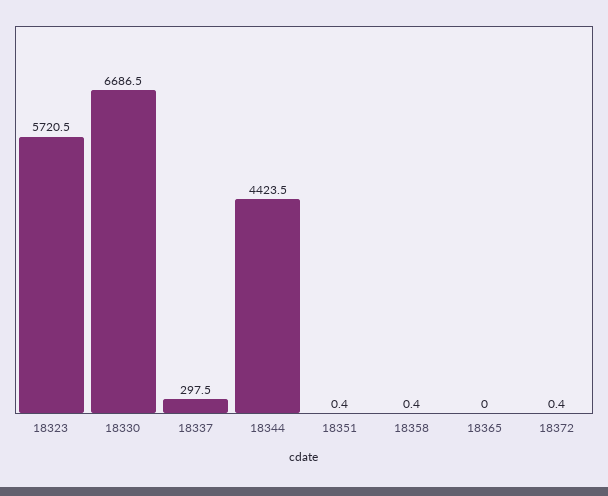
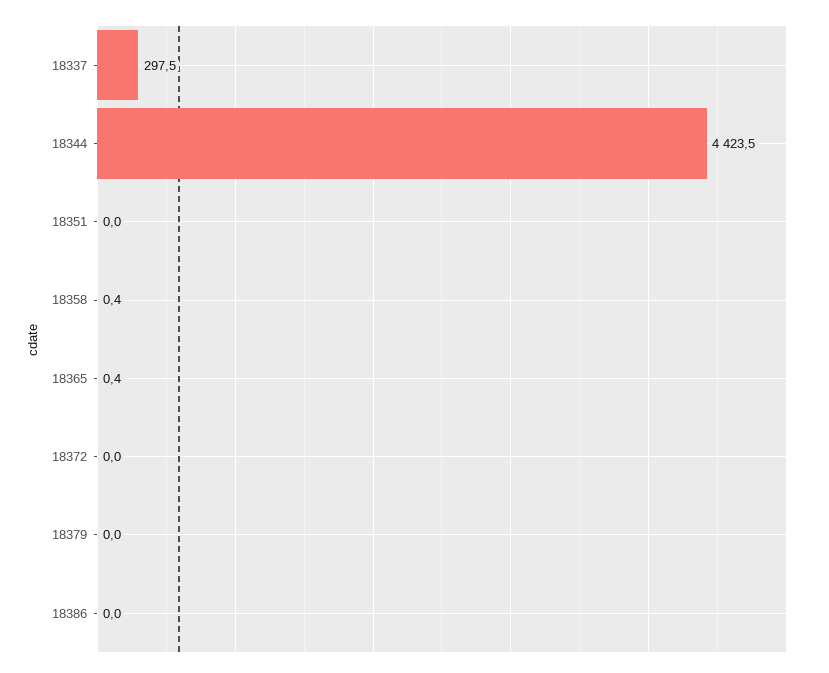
18323: 5720.5 -> none
18330: 6686.5 -> none
18351: 0.4 -> 0
18365: 0 -> 0.4
18372: 0.4 -> 0
18379: none -> 0
18386: none -> 0

